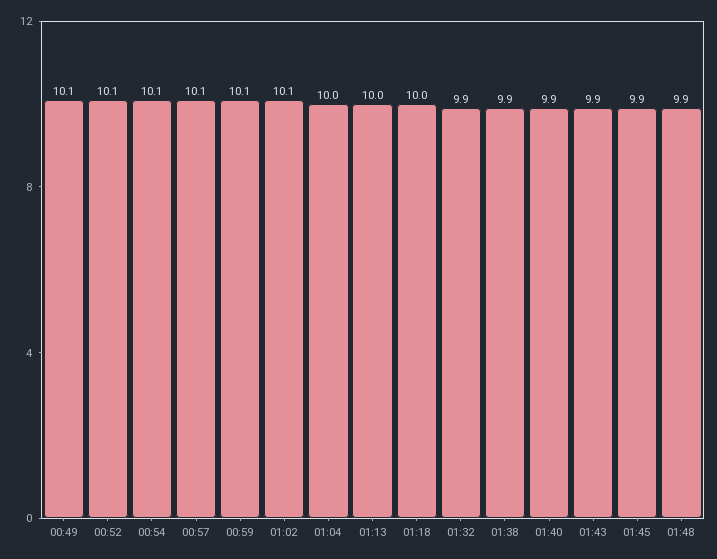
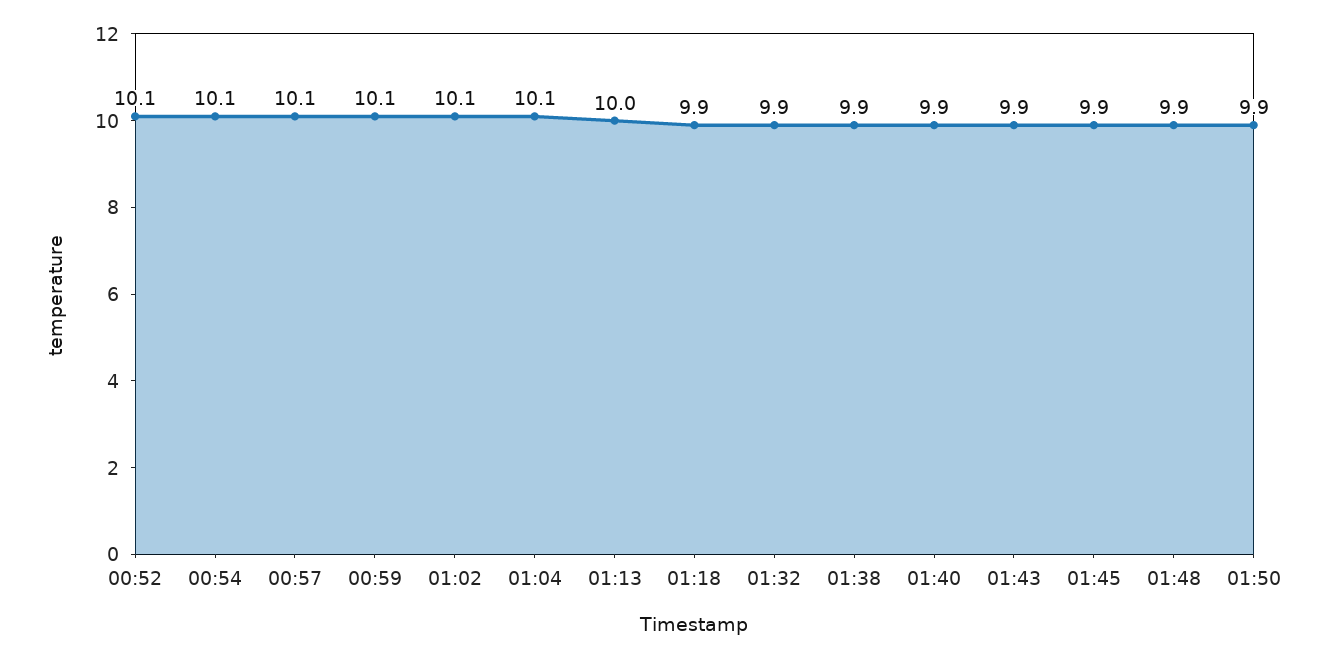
00:49: 10.1 -> none
01:04: 10 -> 10.1
01:18: 10 -> 9.9
01:50: none -> 9.9

